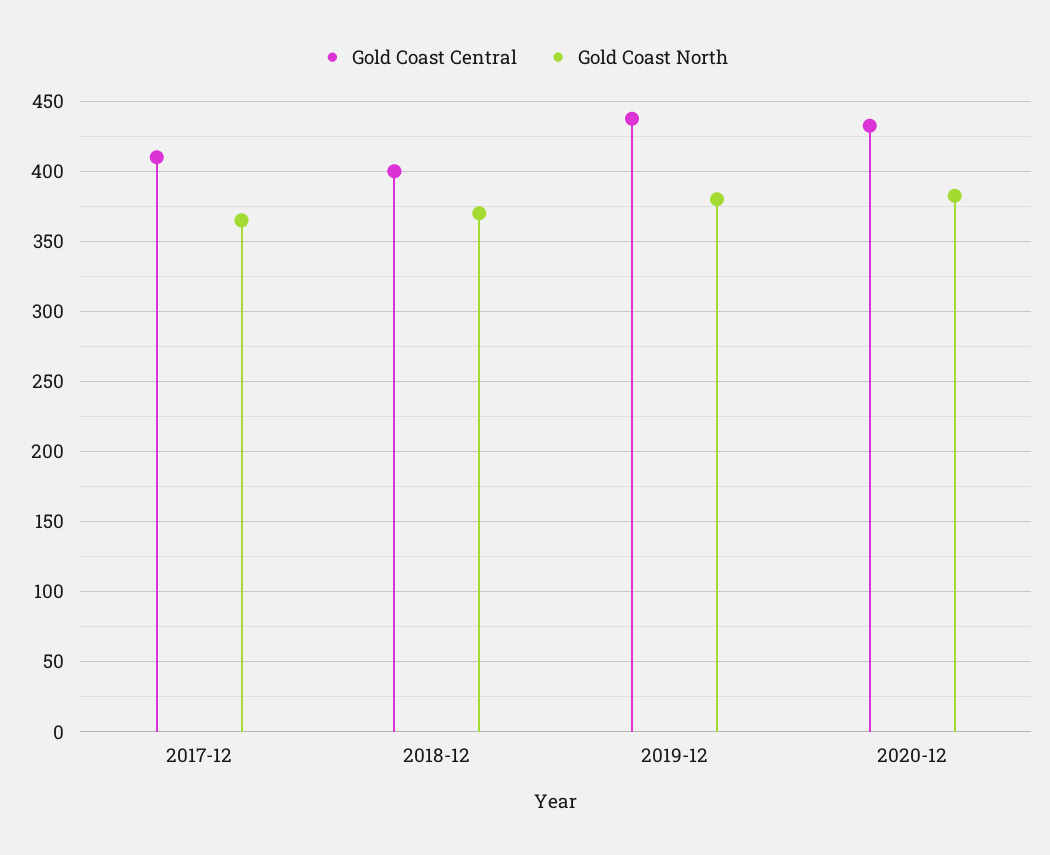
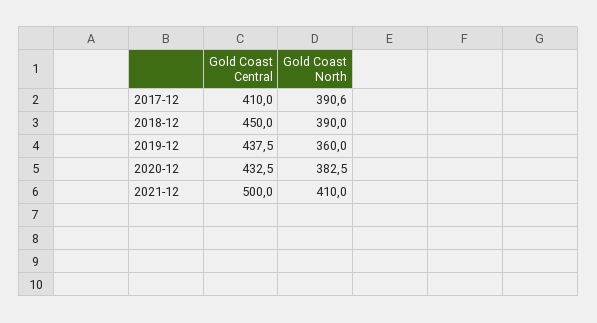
Gold Coast North, 2017-12: 365 -> 390.6
Gold Coast Central, 2018-12: 400 -> 450
Gold Coast North, 2018-12: 370 -> 390
Gold Coast North, 2019-12: 380 -> 360
Gold Coast Central, 2021-12: none -> 500
Gold Coast North, 2021-12: none -> 410

